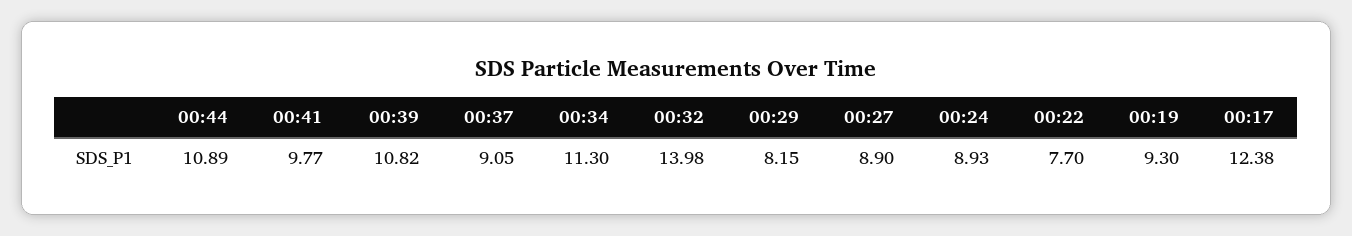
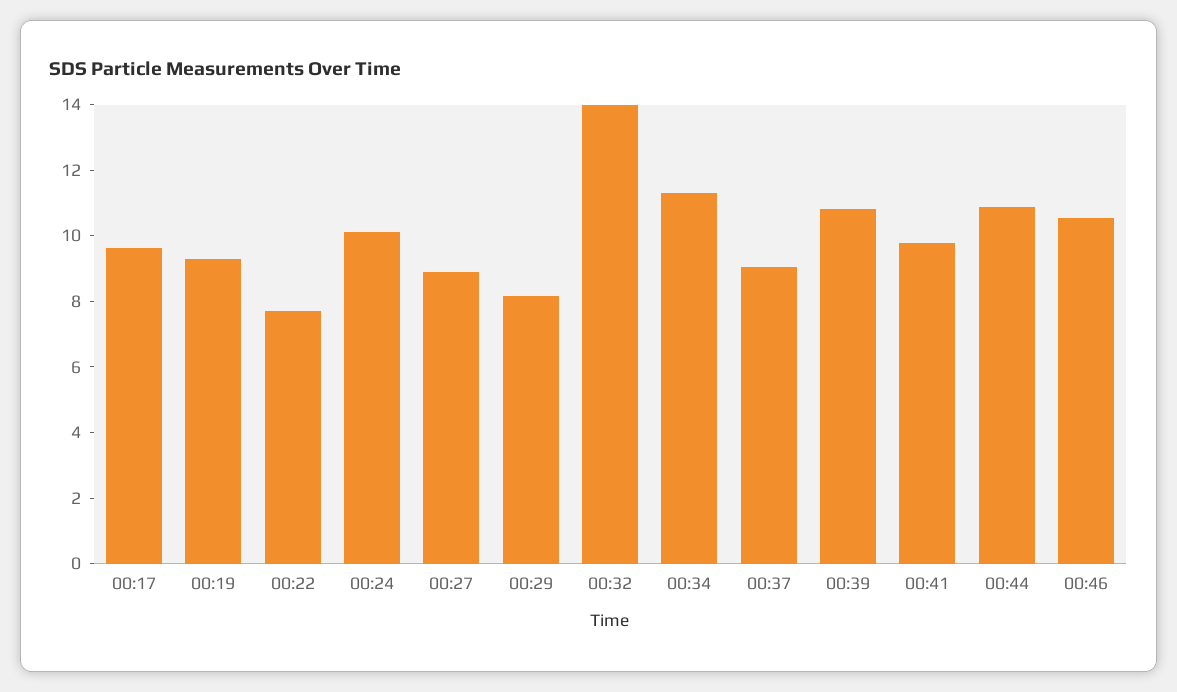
00:24: 8.93 -> 10
00:17: 12.38 -> 9.5
00:46: none -> 10.5

